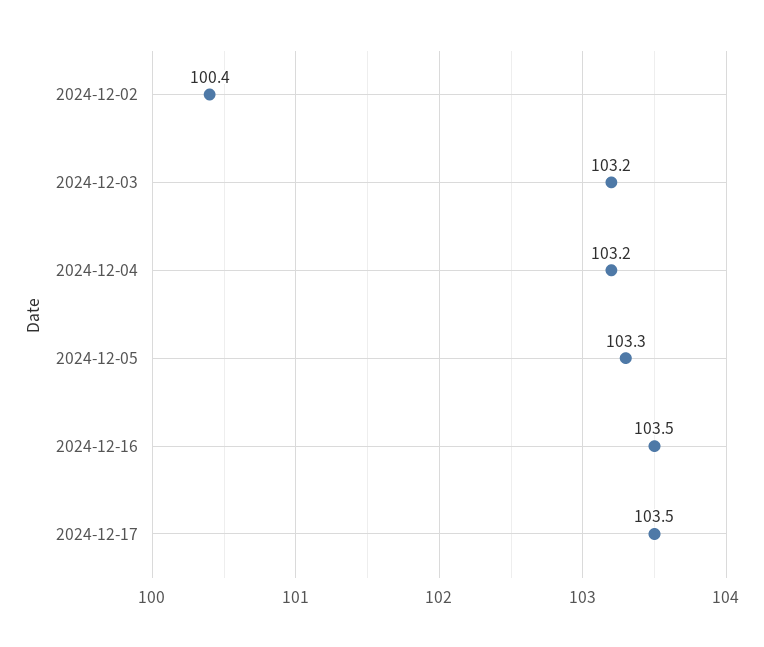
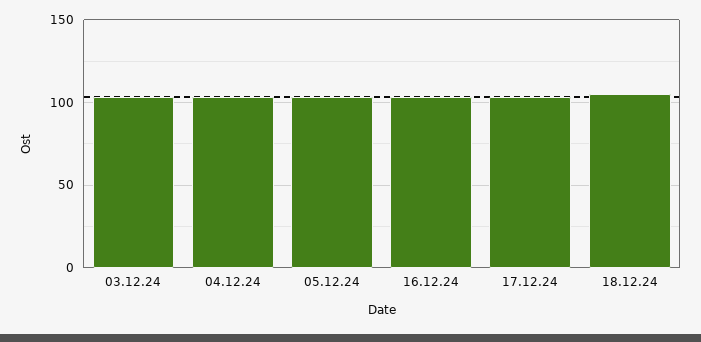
2024-12-02: 100.4 -> none
18.12.24: none -> 105

